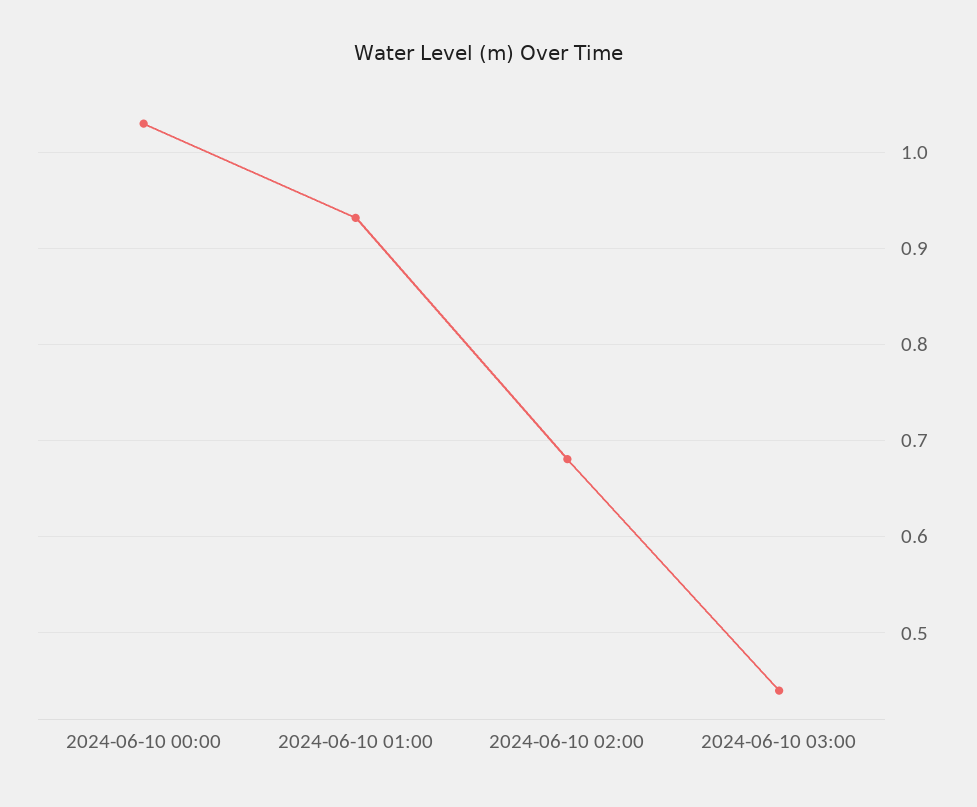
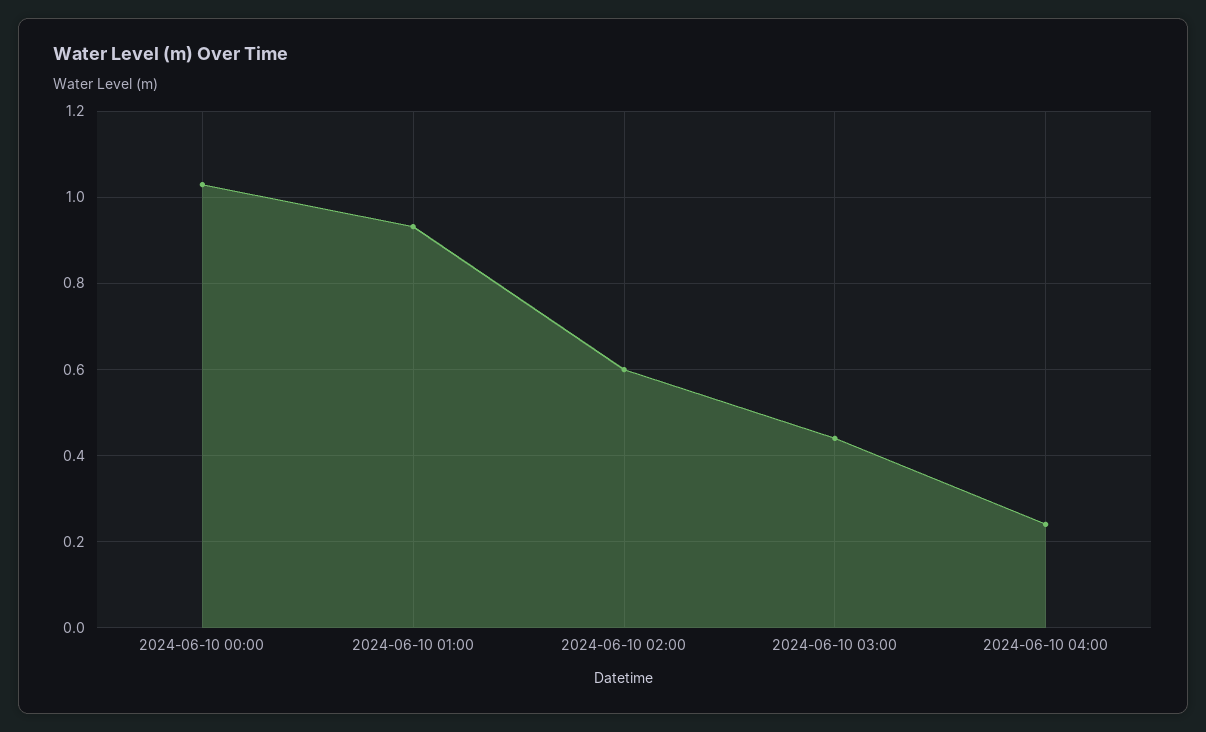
2024-06-10 02:00: 0.68 -> 0.6
2024-06-10 04:00: none -> 0.24

